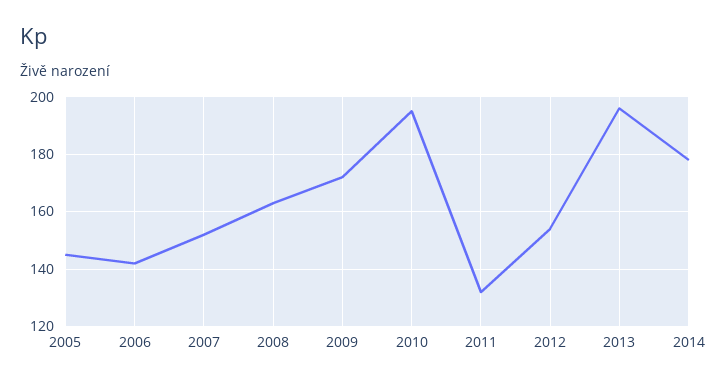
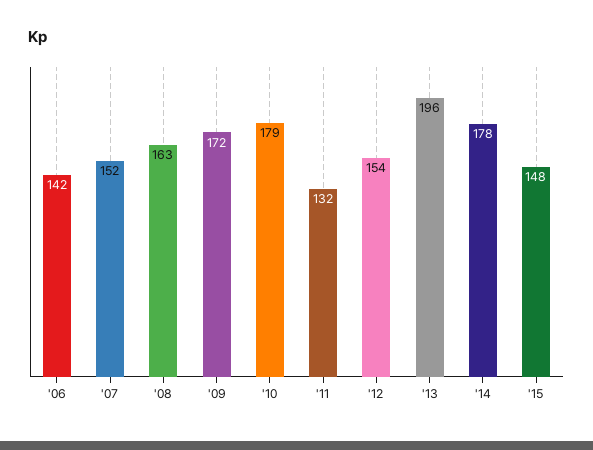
2005: 145 -> none
2010: 195 -> 179
'15: none -> 148

